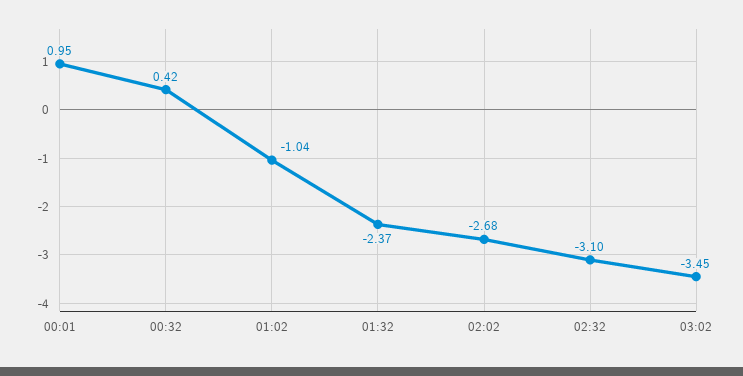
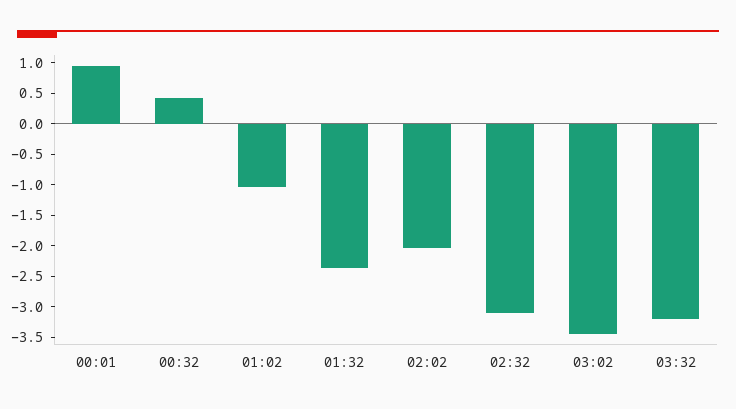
02:02: -2.68 -> -2
03:32: none -> -3.25

